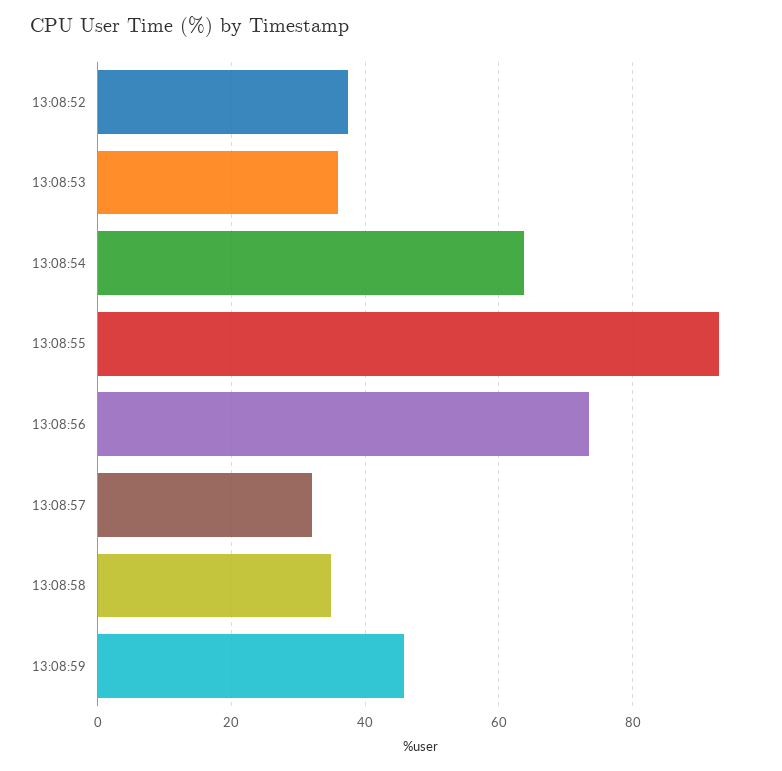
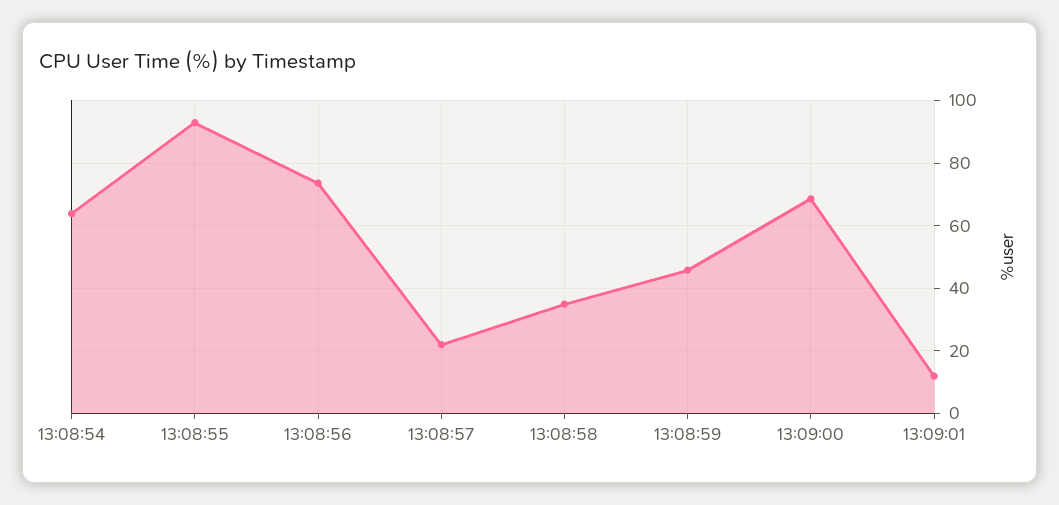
13:08:52: 38 -> none
13:08:53: 36 -> none
13:08:57: 32 -> 22
13:09:00: none -> 68
13:09:01: none -> 12

